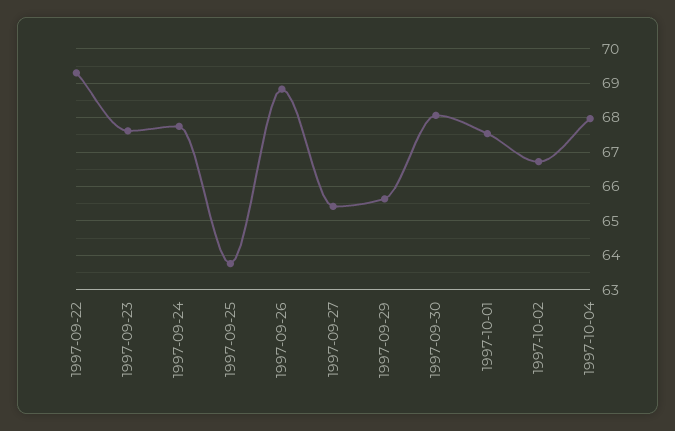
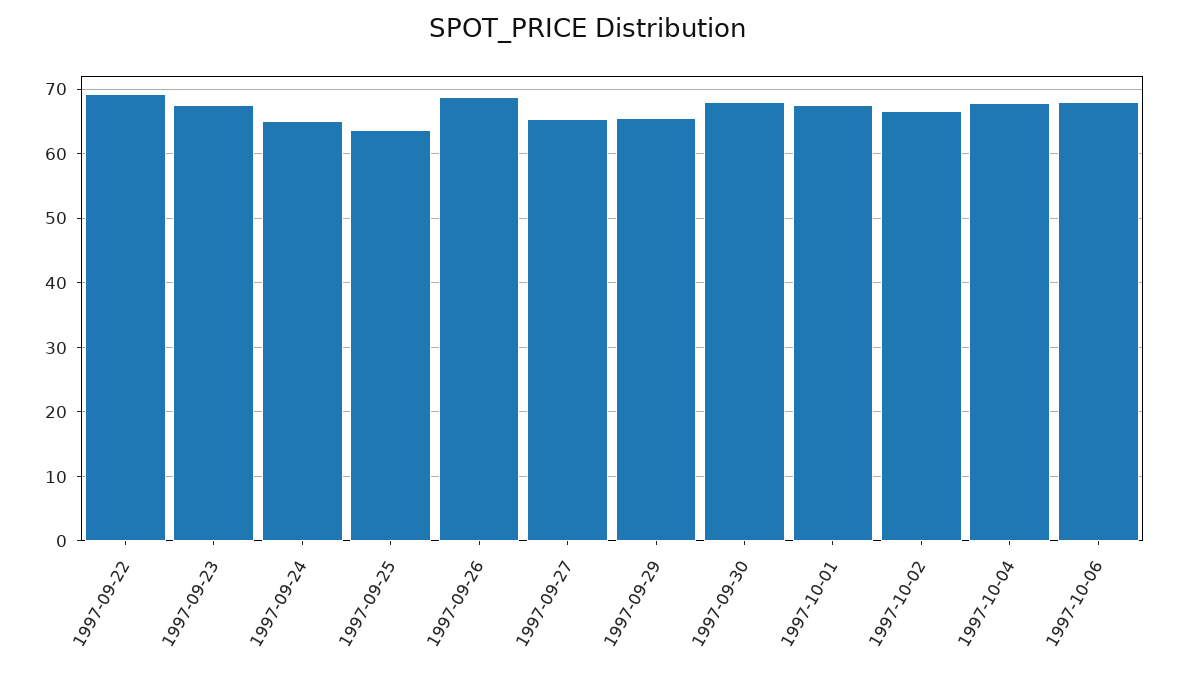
1997-09-24: 67.8 -> 65
1997-10-06: none -> 68

